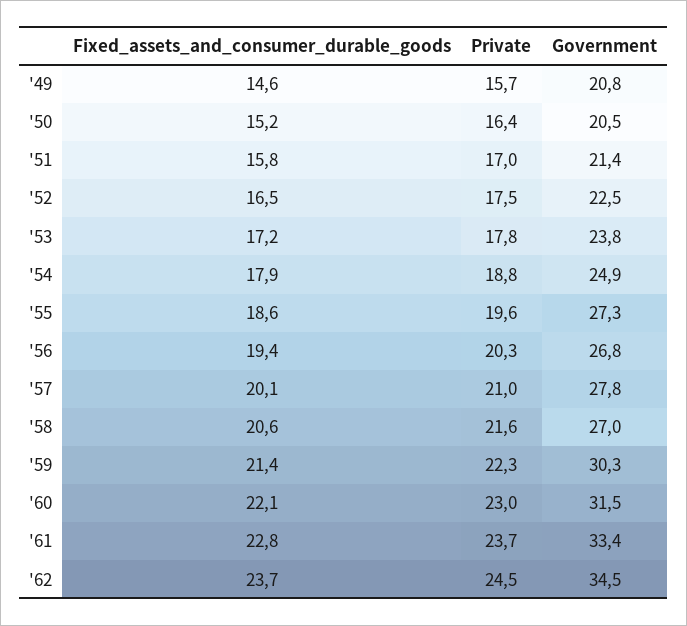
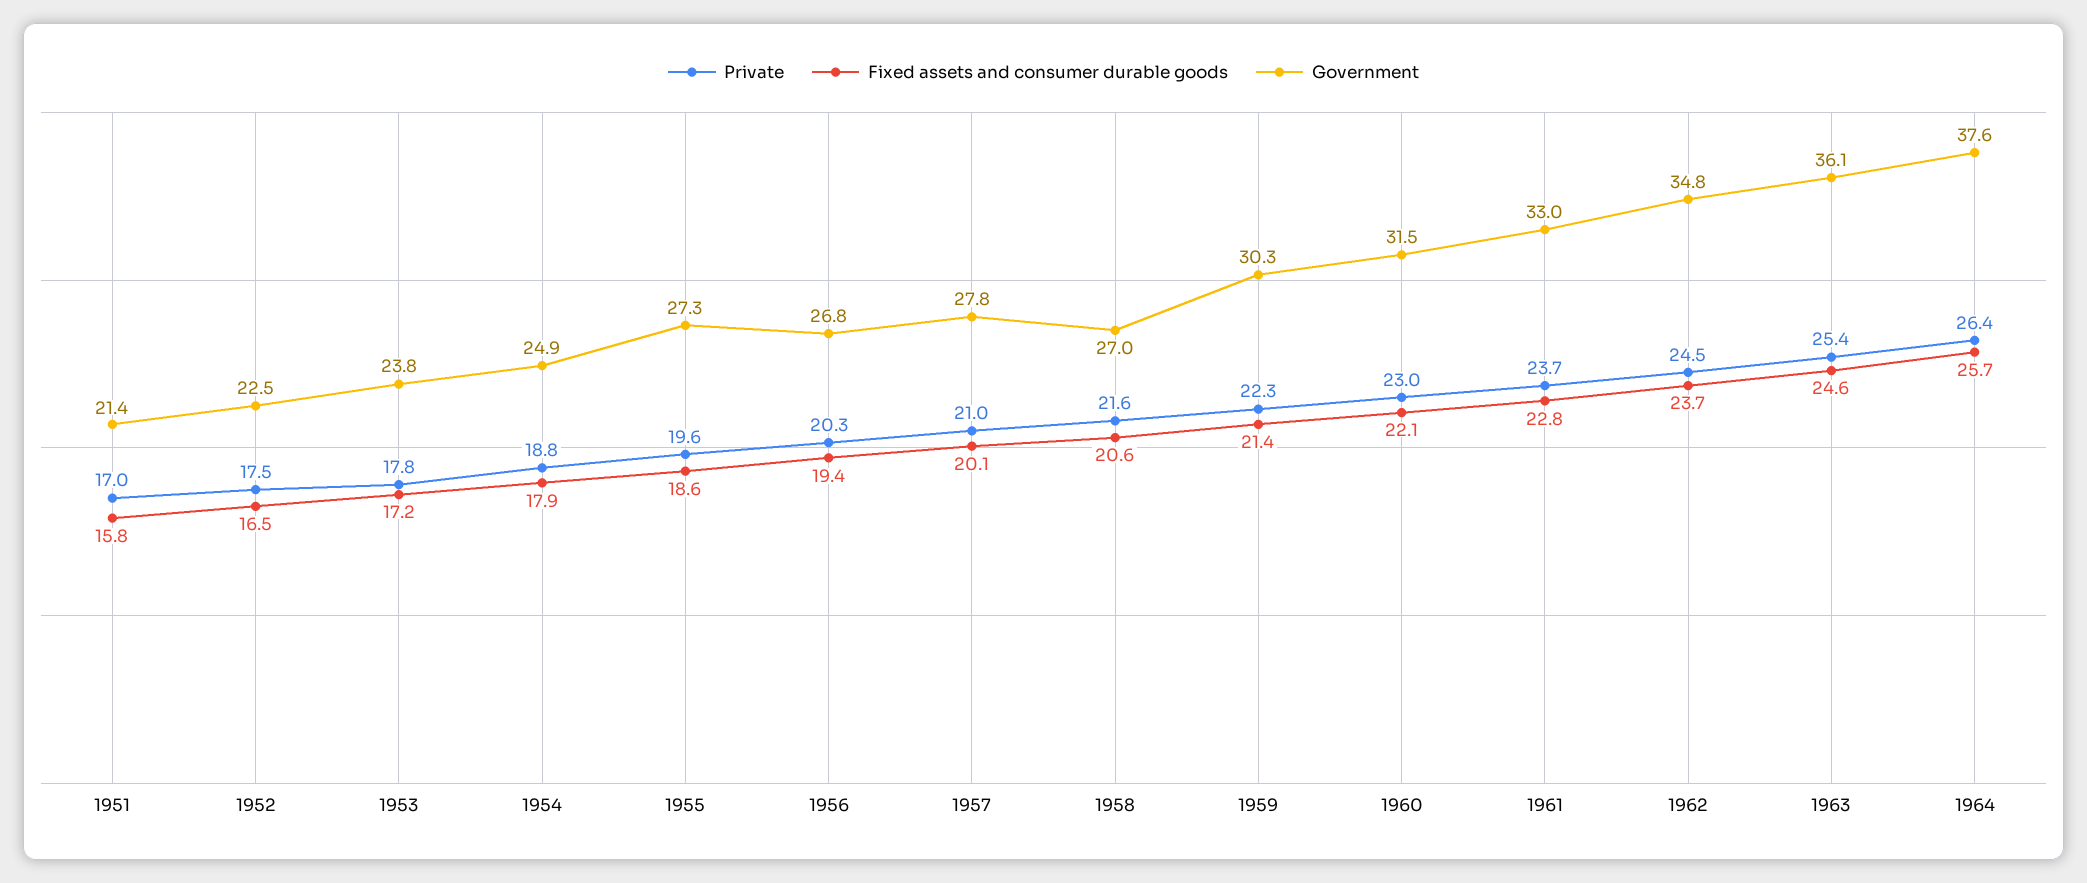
Fixed_assets_and_consumer_durable_goods, '49: 14.6 -> none
Private, '49: 15.7 -> none
Government, '49: 20.8 -> none
Fixed_assets_and_consumer_durable_goods, '50: 15.2 -> none
Private, '50: 16.4 -> none
Government, '50: 20.5 -> none
Government, '61: 33.4 -> 33
Government, '62: 34.5 -> 34.8
Private, 1963: none -> 25.4
Fixed_assets_and_consumer_durable_goods, 1963: none -> 24.6
Government, 1963: none -> 36.1
Private, 1964: none -> 26.4
Fixed_assets_and_consumer_durable_goods, 1964: none -> 25.7
Government, 1964: none -> 37.6

